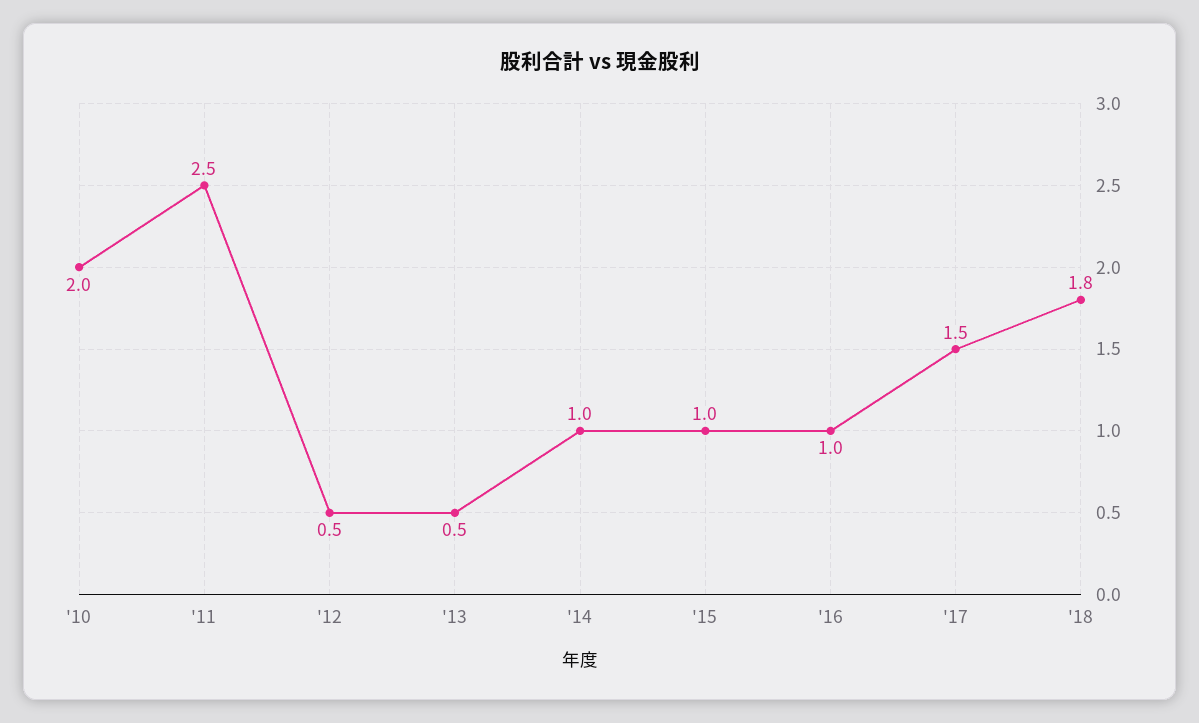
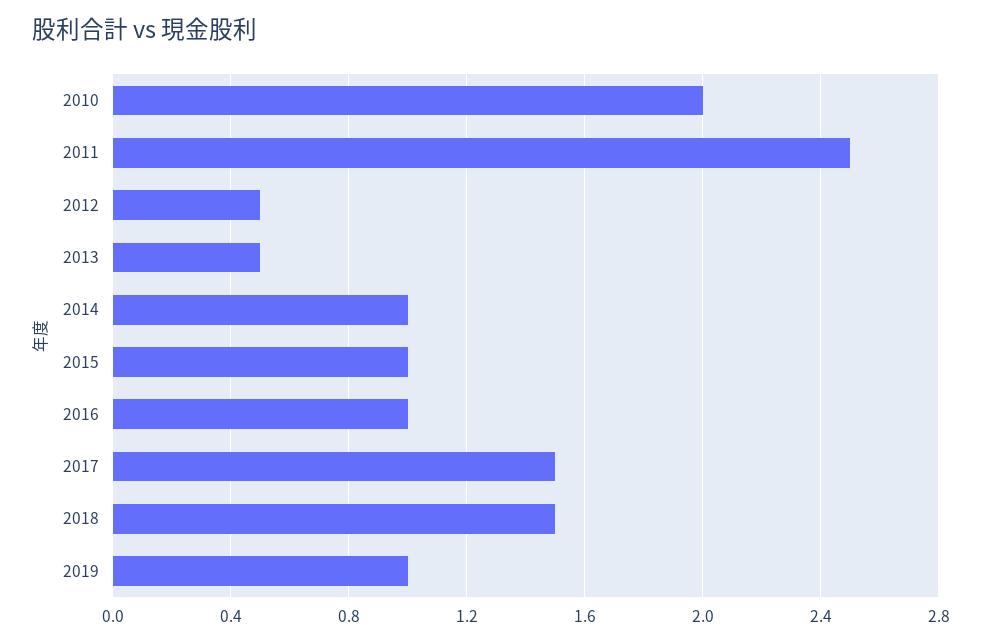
'18: 1.8 -> 1.5
2019: none -> 1

